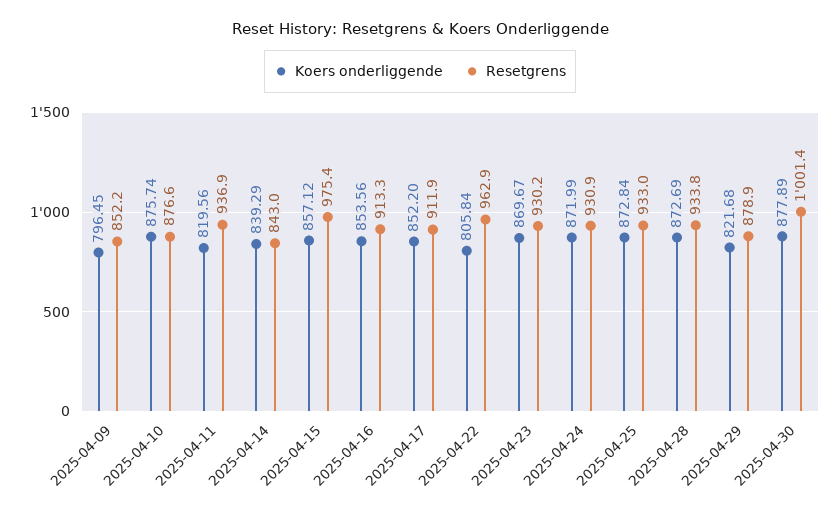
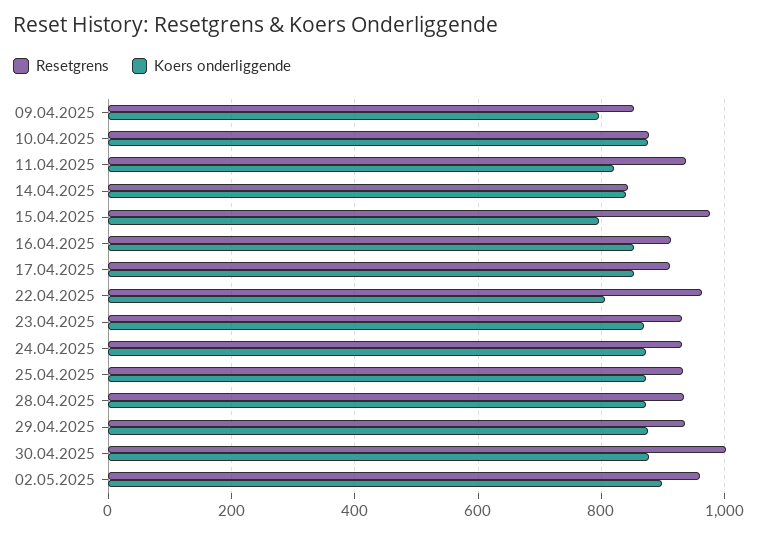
Koers onderliggende, 2025-04-15: 857.12 -> 800
Koers onderliggende, 2025-04-29: 821.68 -> 880
Resetgrens, 2025-04-29: 878.9 -> 940
Resetgrens, 02.05.2025: none -> 960
Koers onderliggende, 02.05.2025: none -> 900

